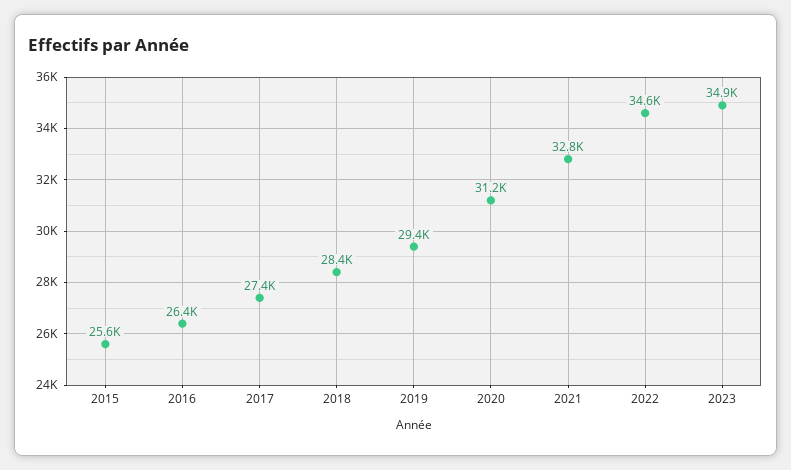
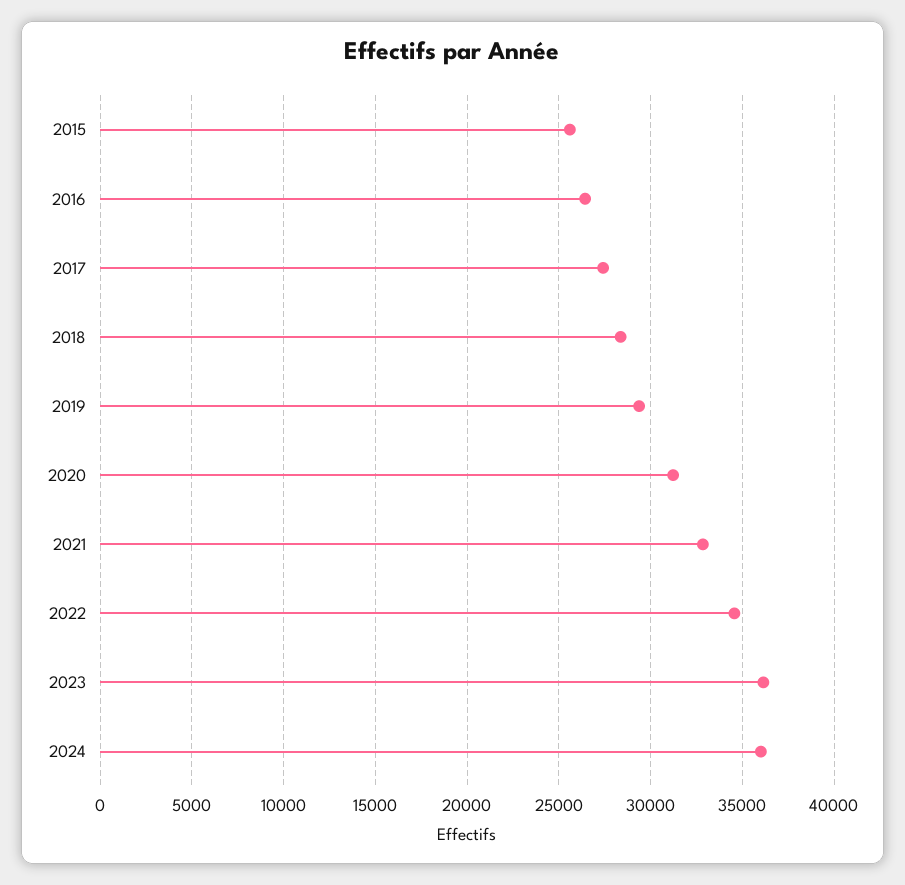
2023: 34900 -> 36000
2024: none -> 36000

